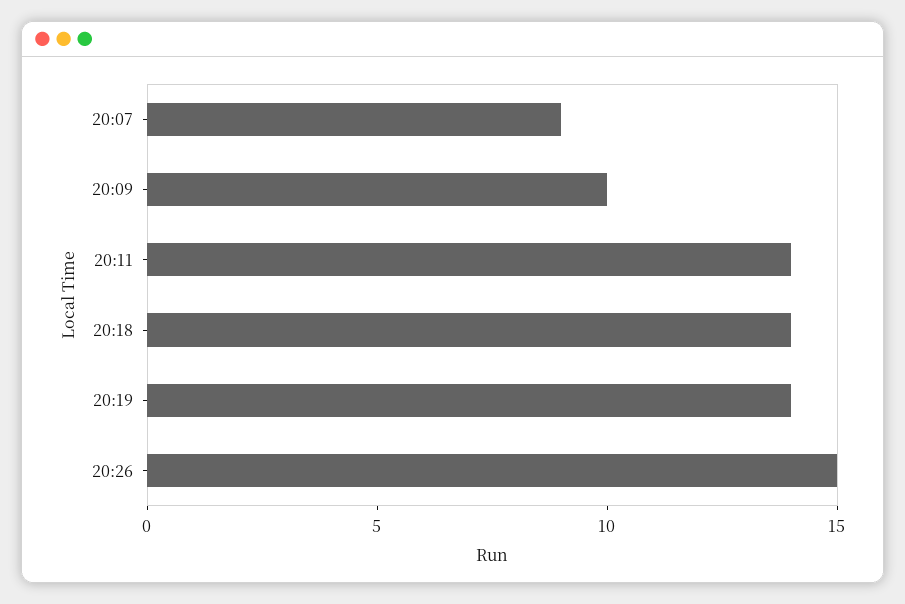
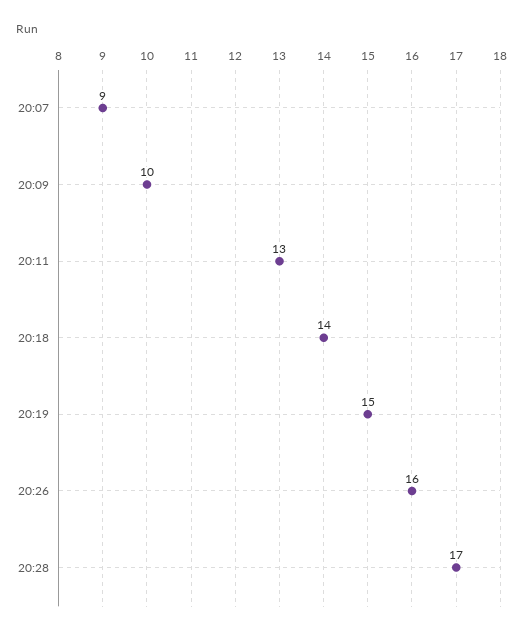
20:11: 14 -> 13
20:19: 14 -> 15
20:26: 15 -> 16
20:28: none -> 17

